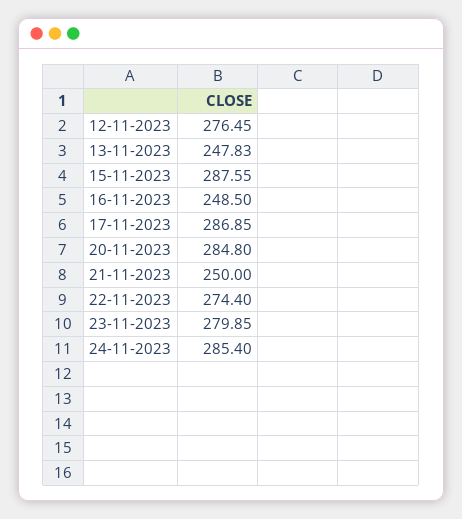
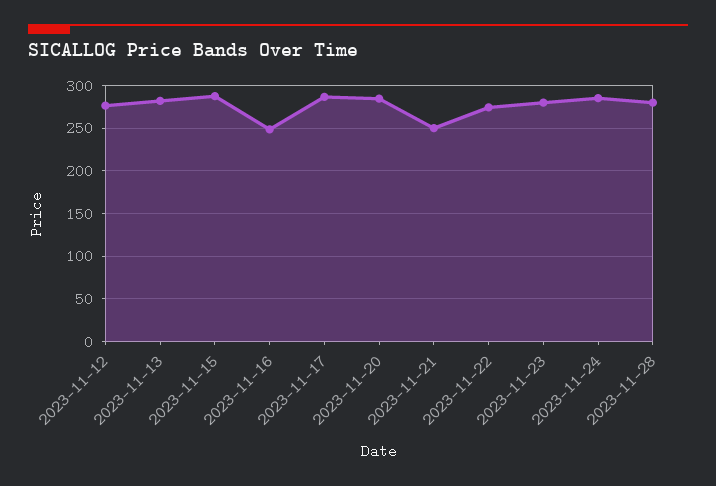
13-11-2023: 247.83 -> 280
2023-11-28: none -> 280

